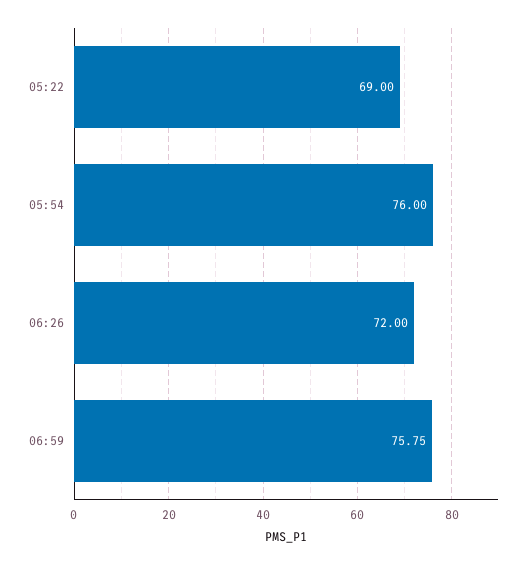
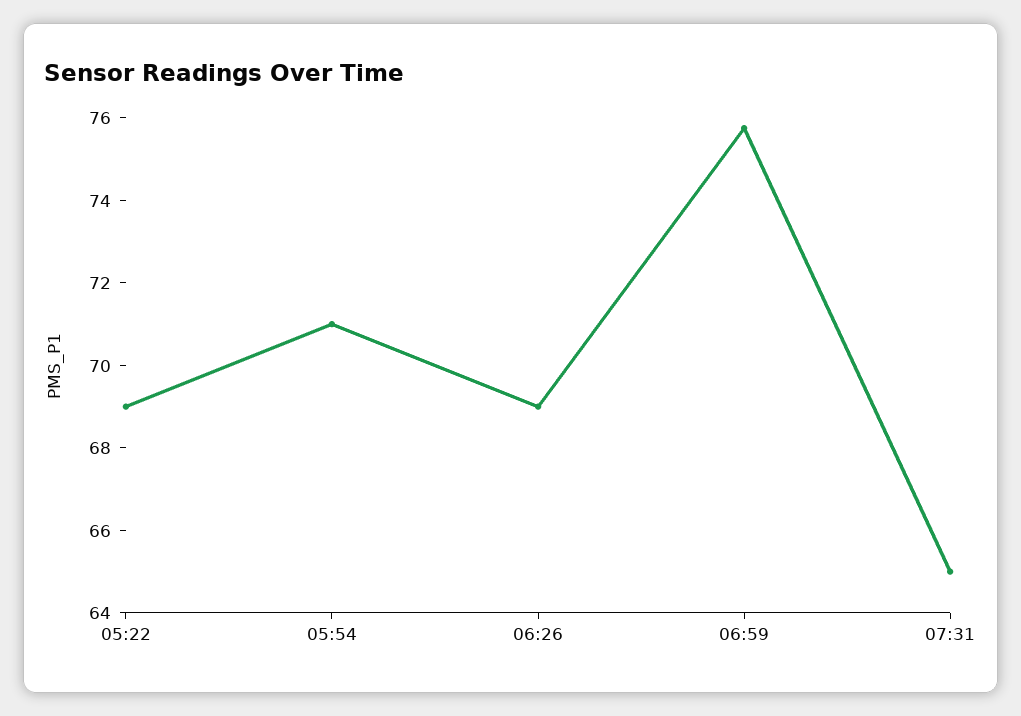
05:54: 76 -> 71
06:26: 72 -> 69
07:31: none -> 65

